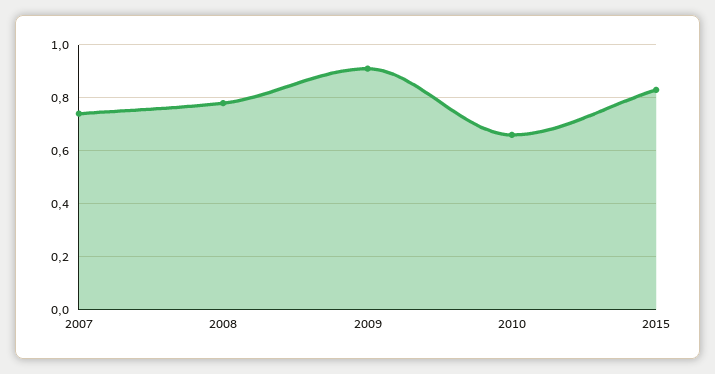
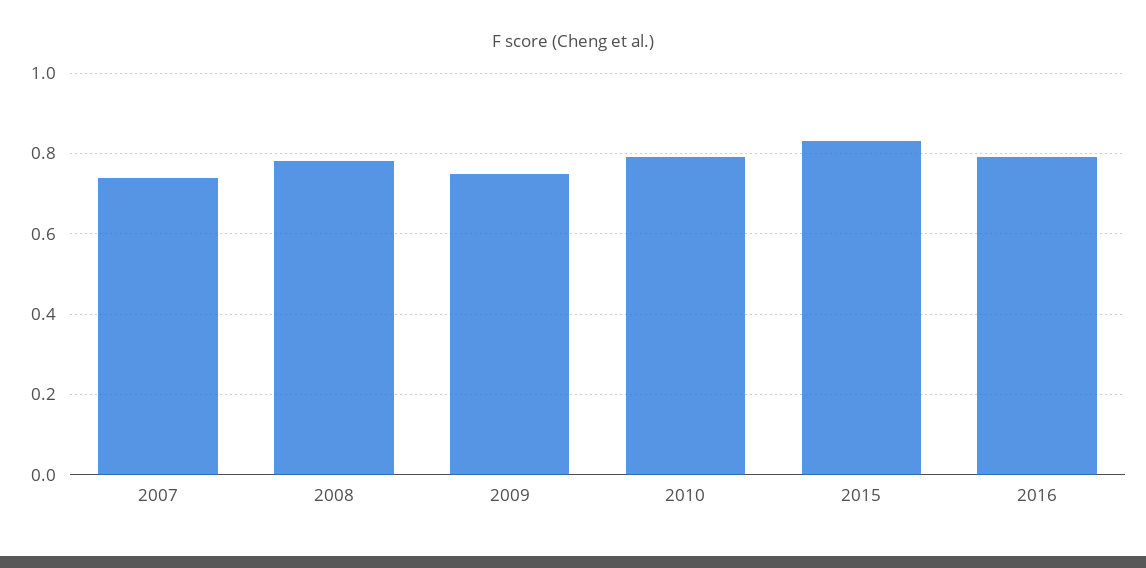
2009: 0.9 -> 0.75
2010: 0.65 -> 0.8
2016: none -> 0.8

